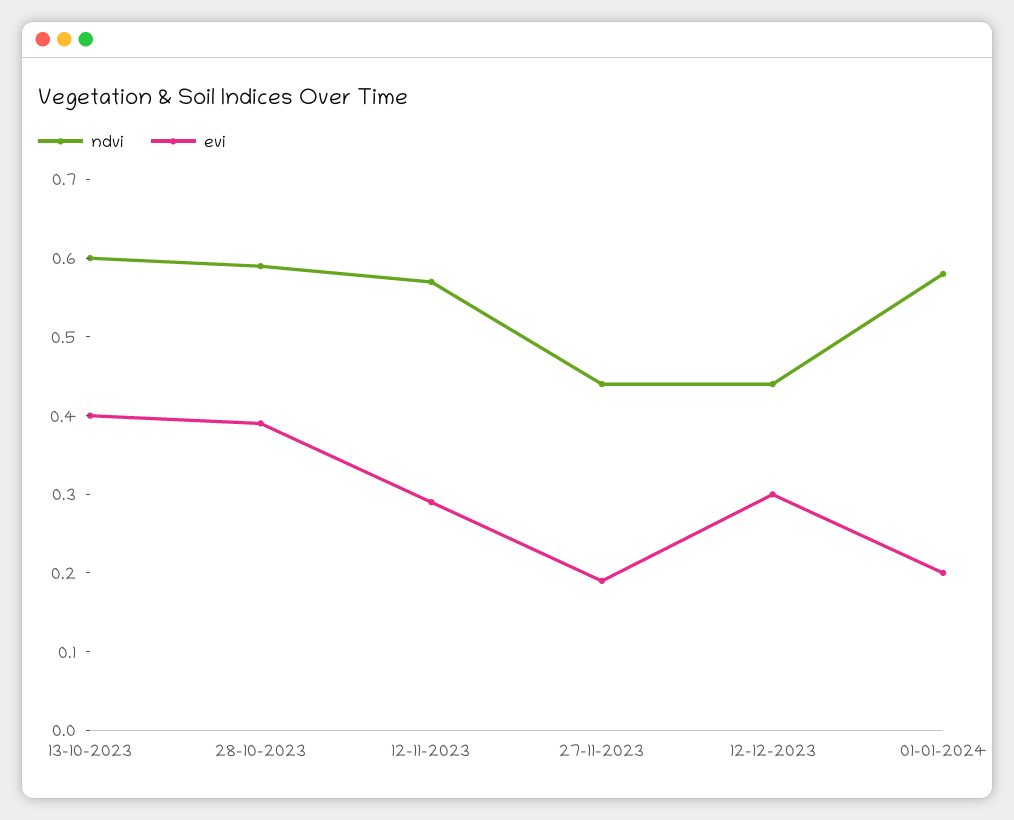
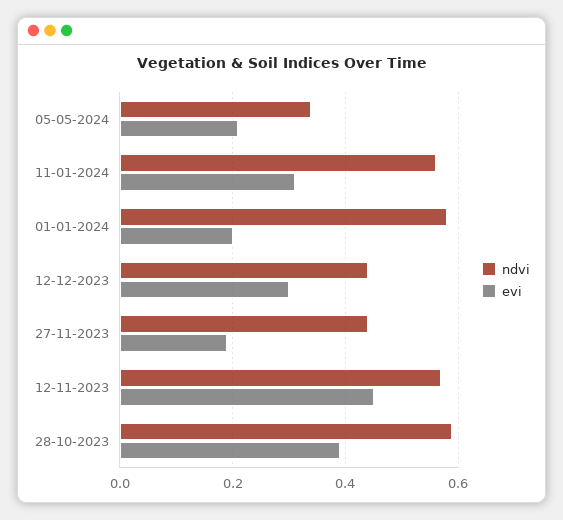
ndvi, 13-10-2023: 0.6 -> none
evi, 13-10-2023: 0.4 -> none
evi, 12-11-2023: 0.3 -> 0.45
ndvi, 05-05-2024: none -> 0.35
evi, 05-05-2024: none -> 0.2
ndvi, 11-01-2024: none -> 0.55
evi, 11-01-2024: none -> 0.3

